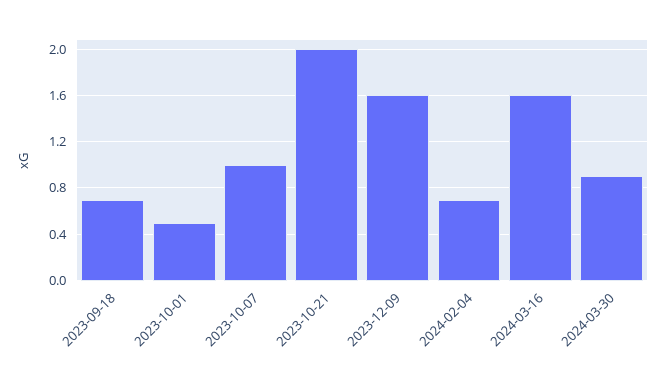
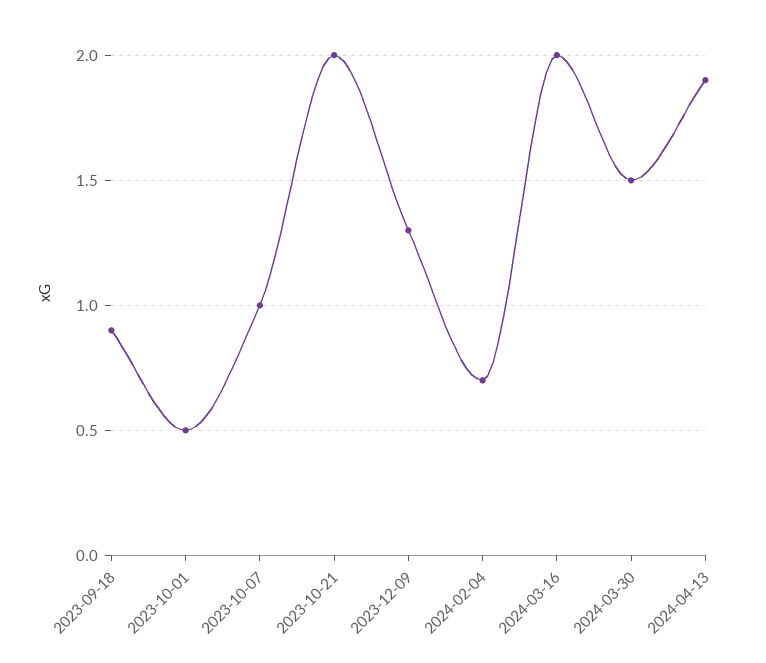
2023-09-18: 0.7 -> 0.9
2023-12-09: 1.6 -> 1.3
2024-03-16: 1.6 -> 2
2024-03-30: 0.9 -> 1.5
2024-04-13: none -> 1.9

